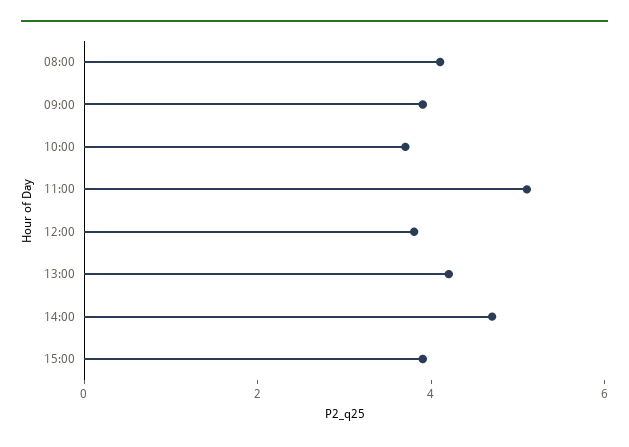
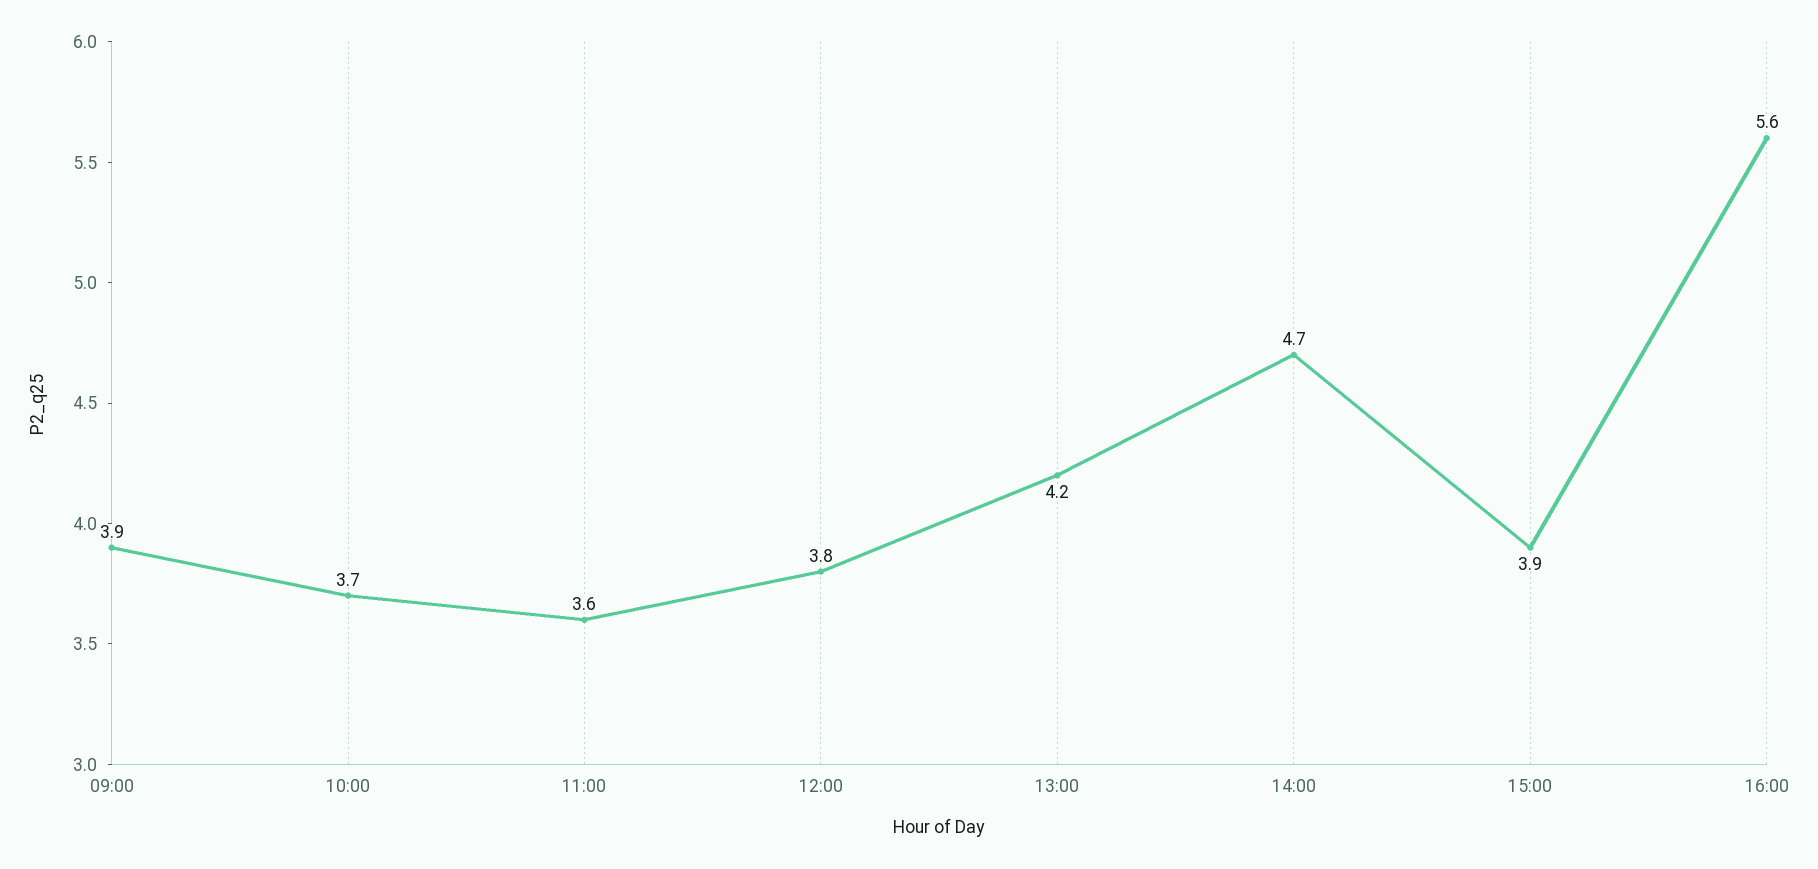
08:00: 4 -> none
11:00: 5 -> 3.6
16:00: none -> 5.6

